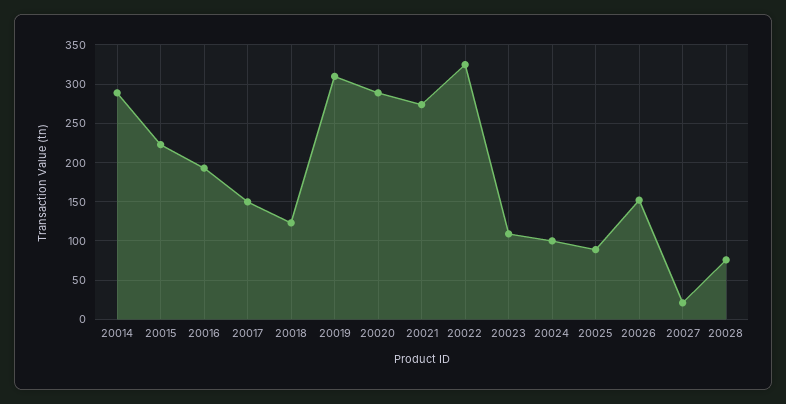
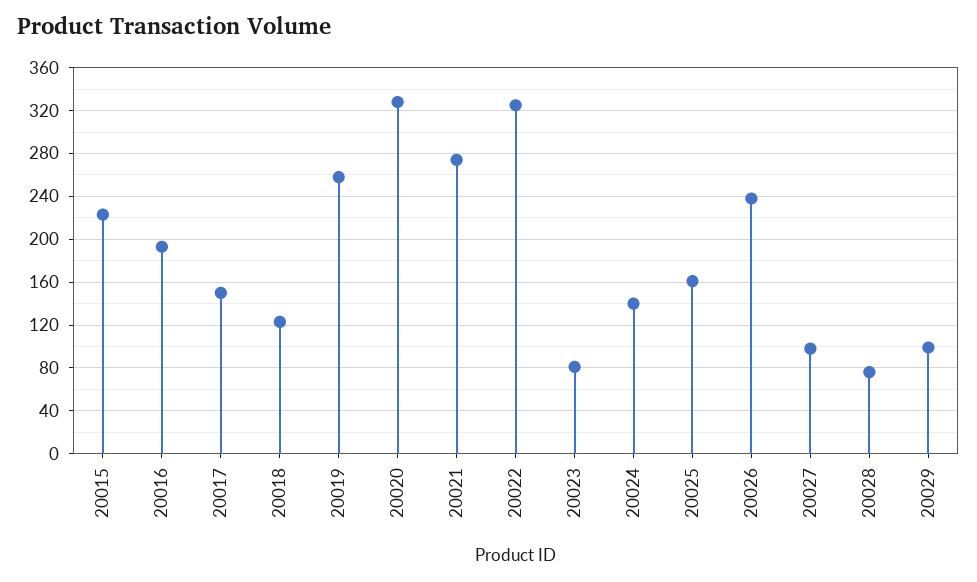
20014: 290 -> none
20019: 310 -> 260
20020: 290 -> 330
20023: 110 -> 80
20024: 100 -> 140
20025: 90 -> 160
20026: 150 -> 240
20027: 20 -> 100
20029: none -> 100

